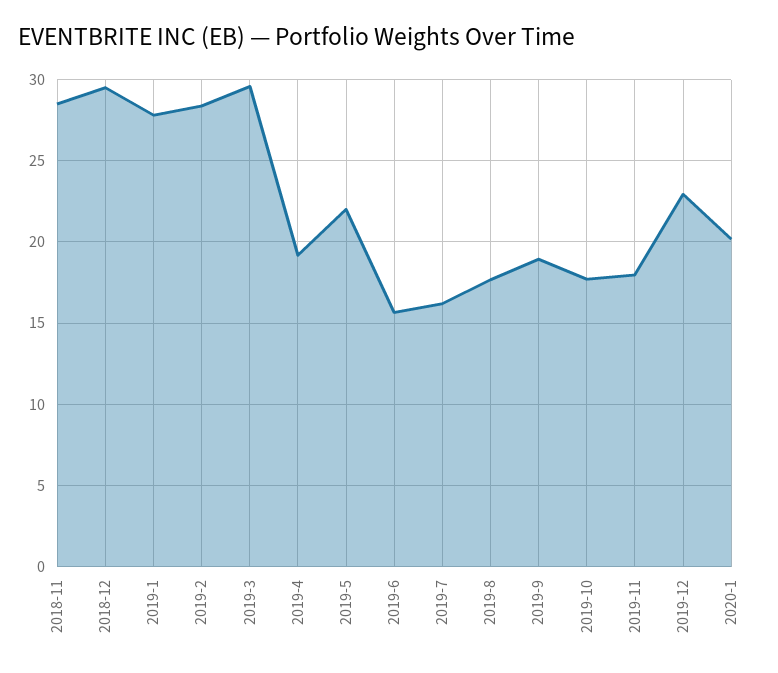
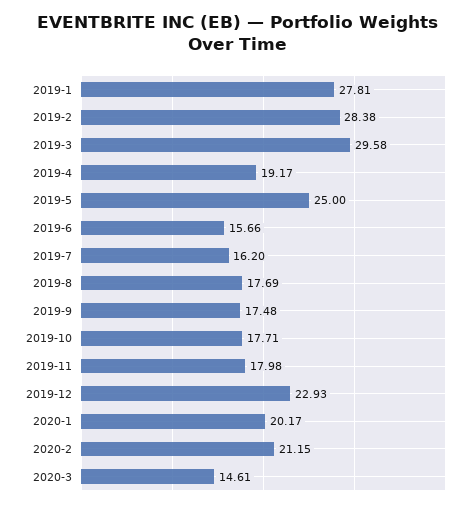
2018-11: 28.5 -> none
2018-12: 29.5 -> none
2019-5: 22 -> 25
2019-9: 19 -> 17.48
2020-2: none -> 21.15
2020-3: none -> 14.61

